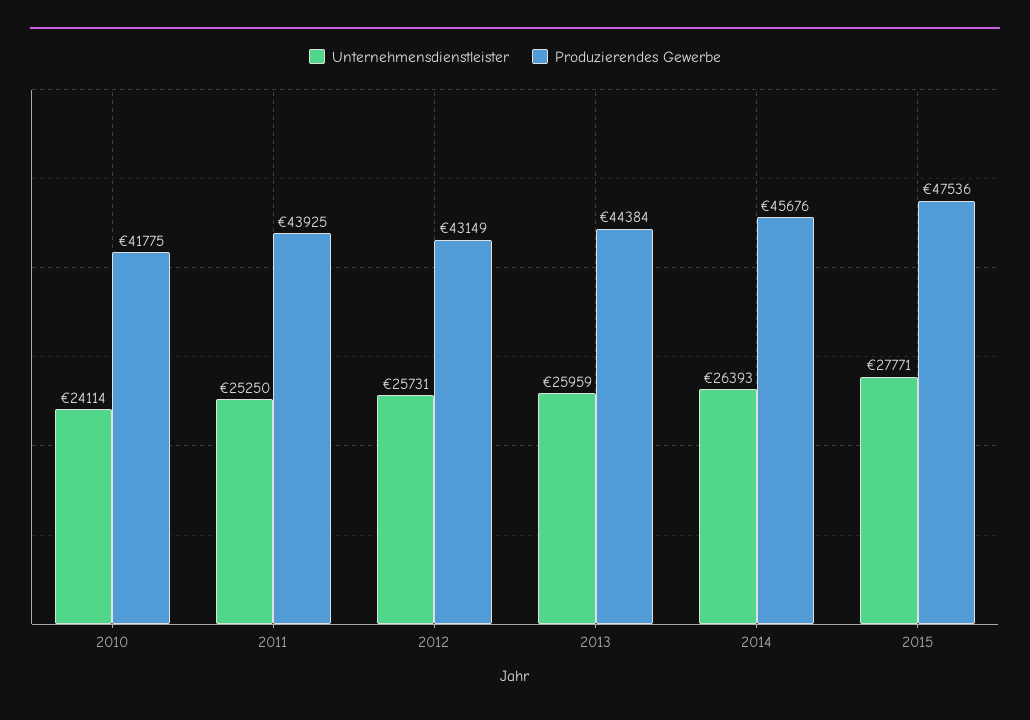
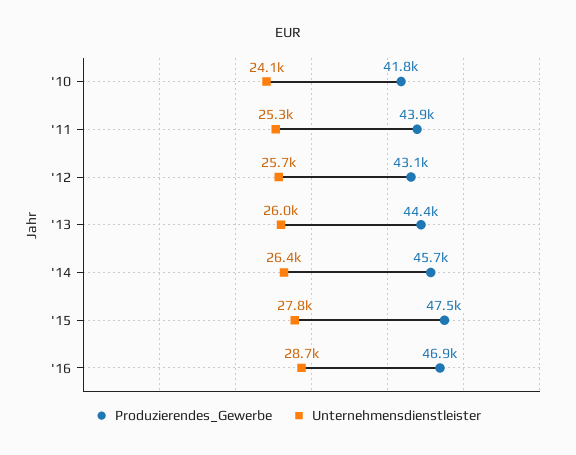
Produzierendes Gewerbe, '16: none -> 46900
Unternehmensdienstleister, '16: none -> 28700

